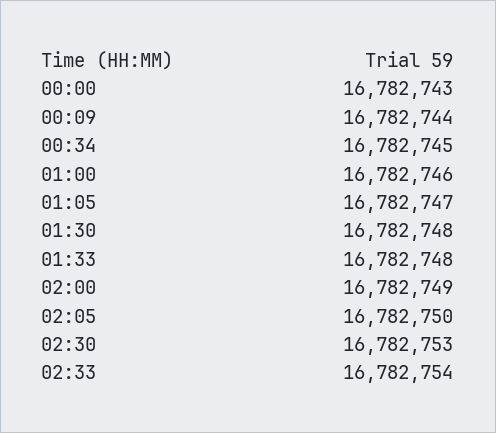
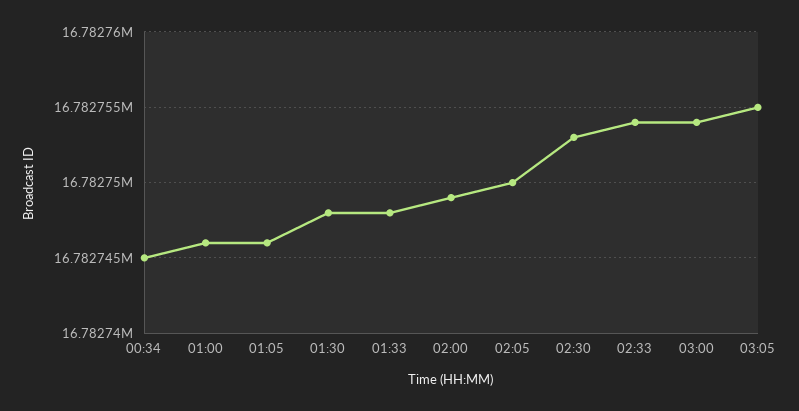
00:00: 16782743 -> none
00:09: 16782744 -> none
01:05: 16782747 -> 16782746
03:00: none -> 16782754
03:05: none -> 16782755

